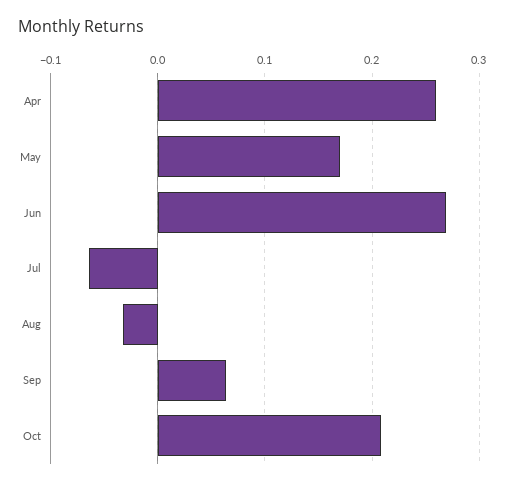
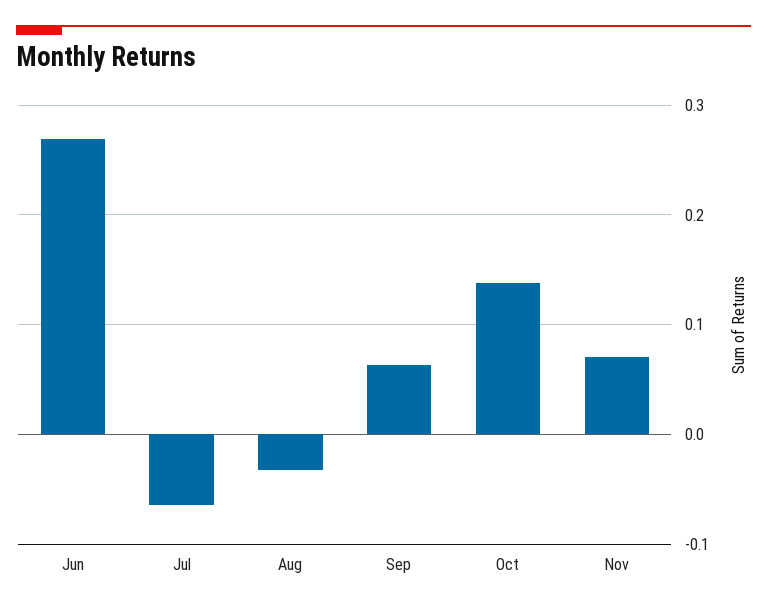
Apr: 0.26 -> none
May: 0.17 -> none
Oct: 0.21 -> 0.14
Nov: none -> 0.07

